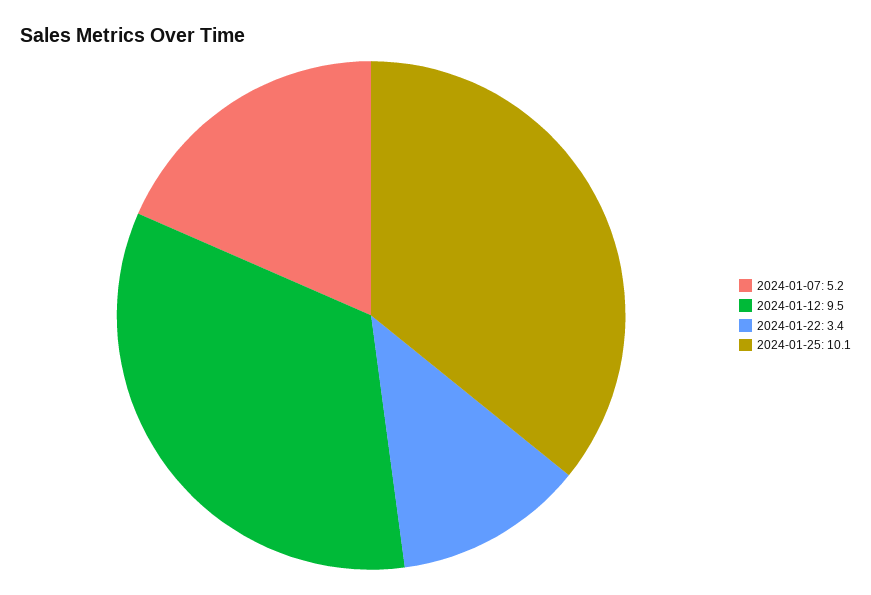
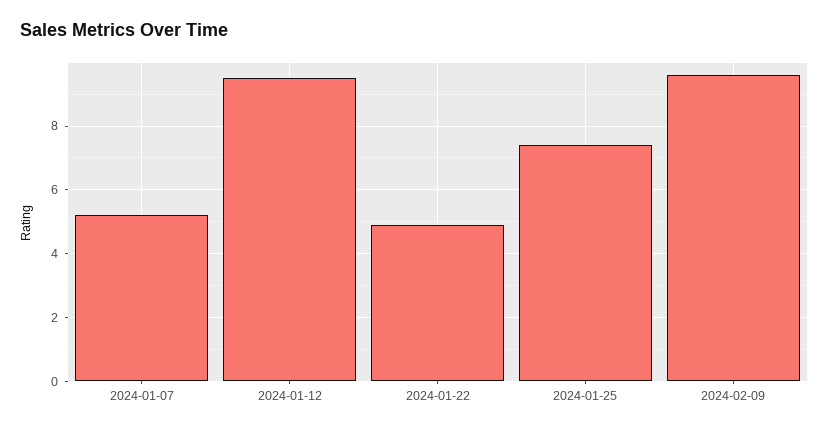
2024-01-22: 3.4 -> 5
2024-01-25: 10.1 -> 7.5
2024-02-09: none -> 9.5

